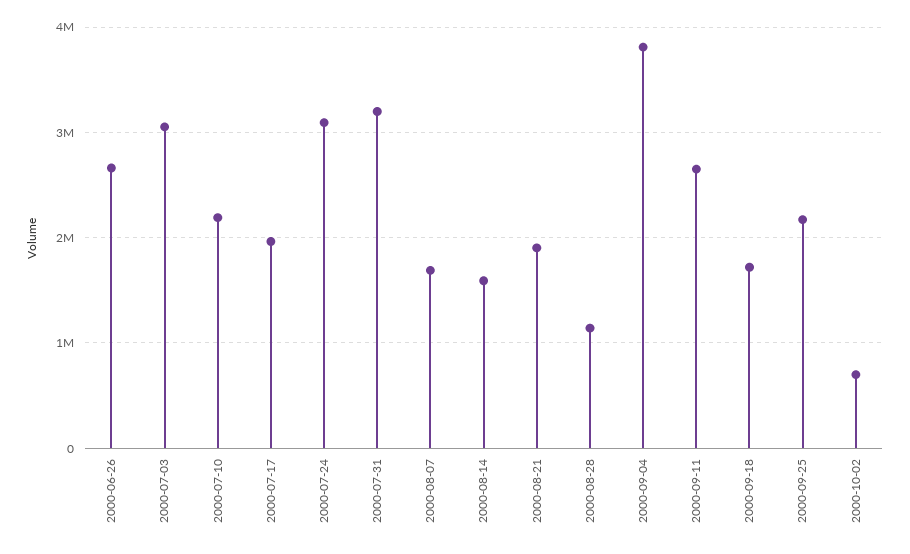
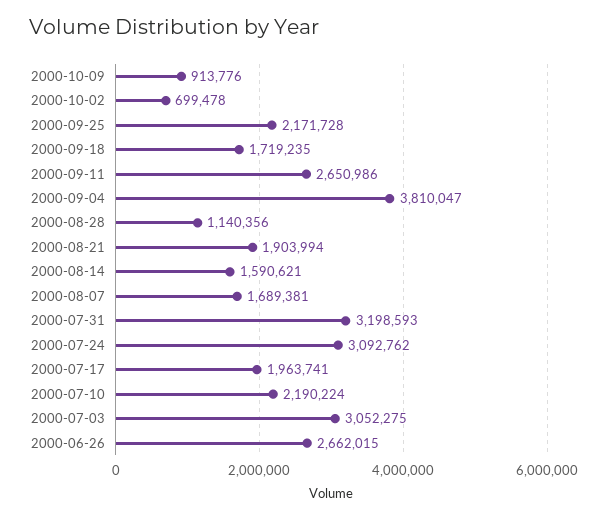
2000-10-09: none -> 913776

